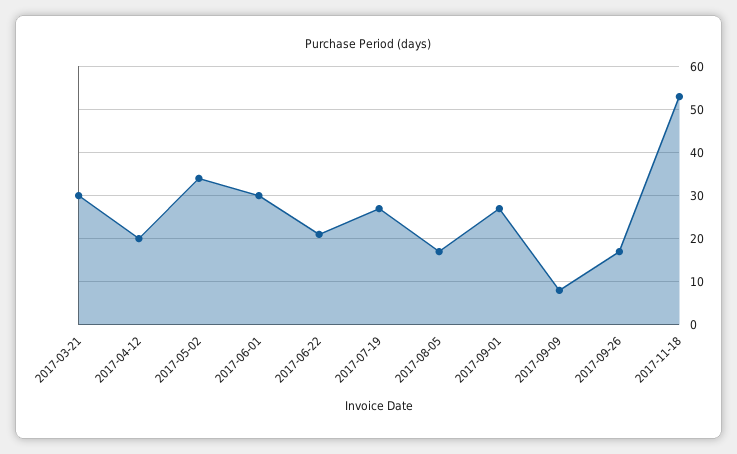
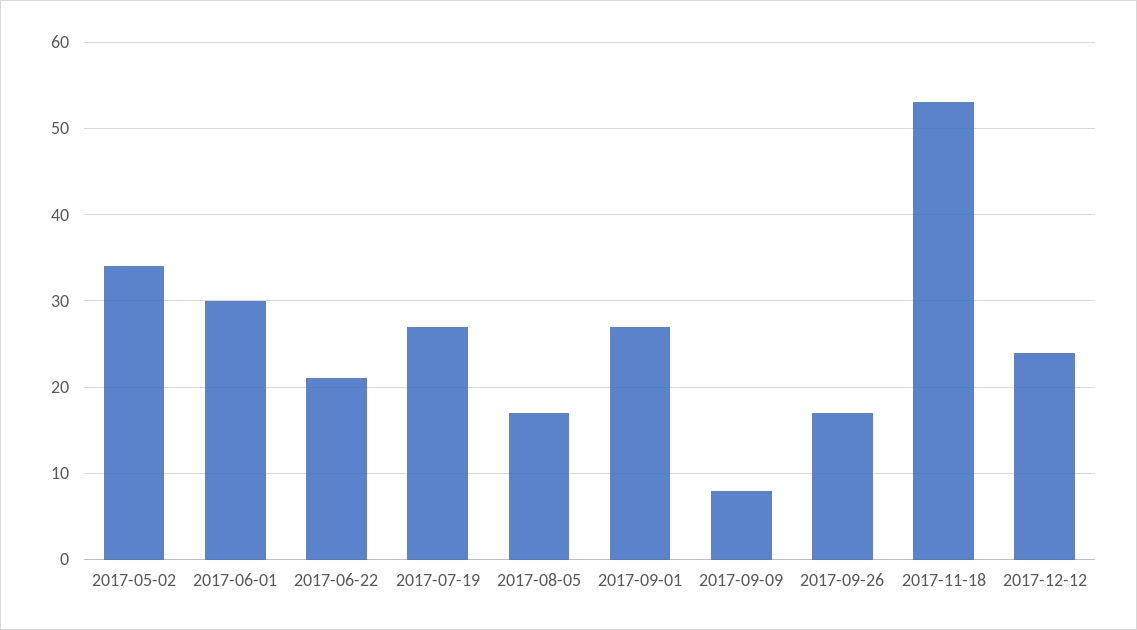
2017-03-21: 30 -> none
2017-04-12: 20 -> none
2017-12-12: none -> 24

